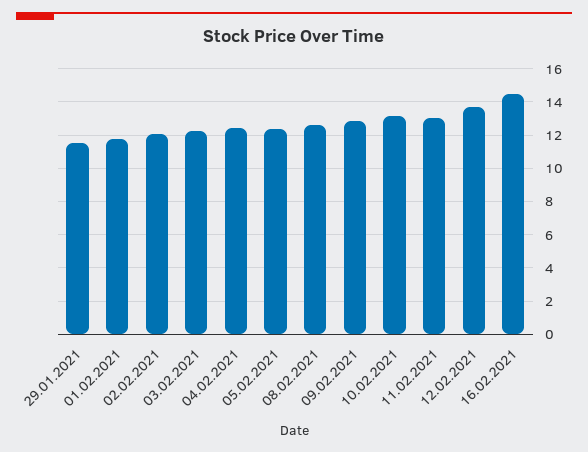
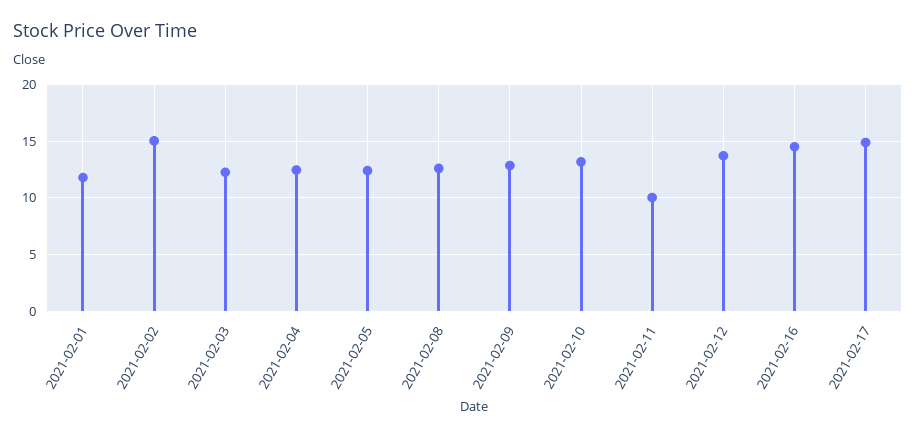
29.01.2021: 11.5 -> none
02.02.2021: 12 -> 15
11.02.2021: 13 -> 10
2021-02-17: none -> 15

